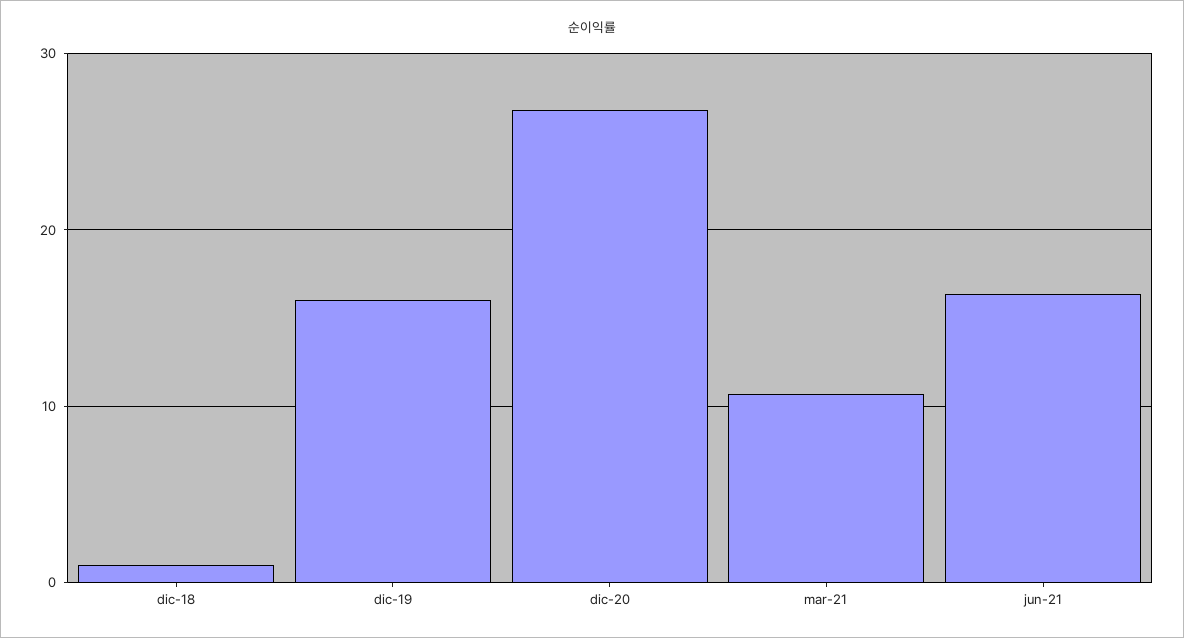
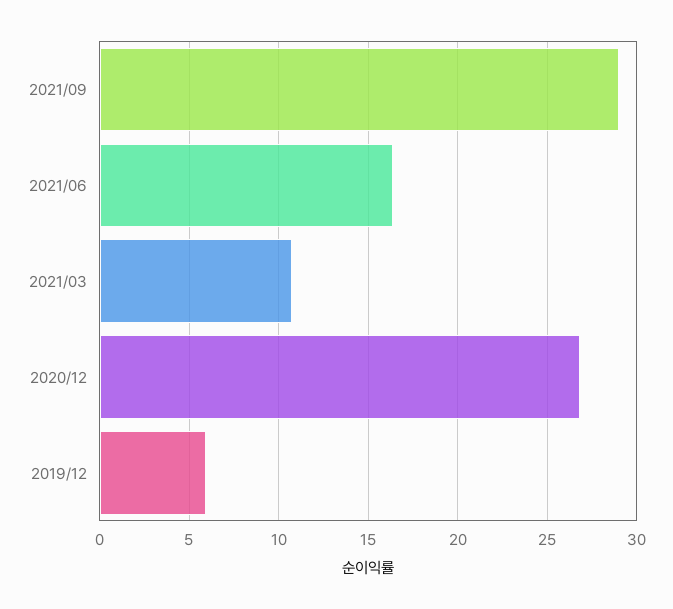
dic-18: 1 -> none
dic-19: 16 -> 6
2021/09: none -> 29

